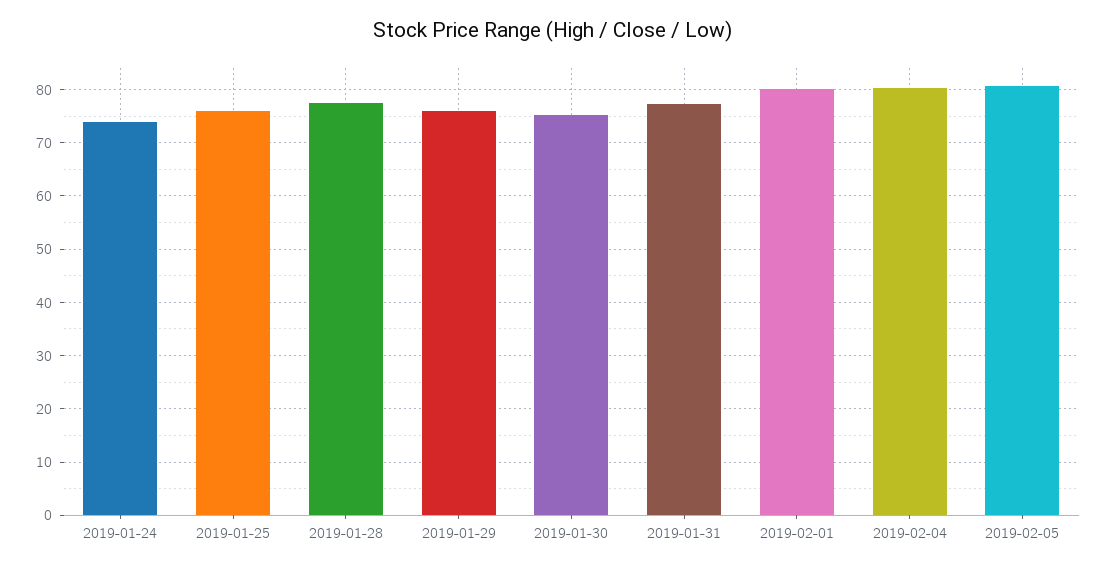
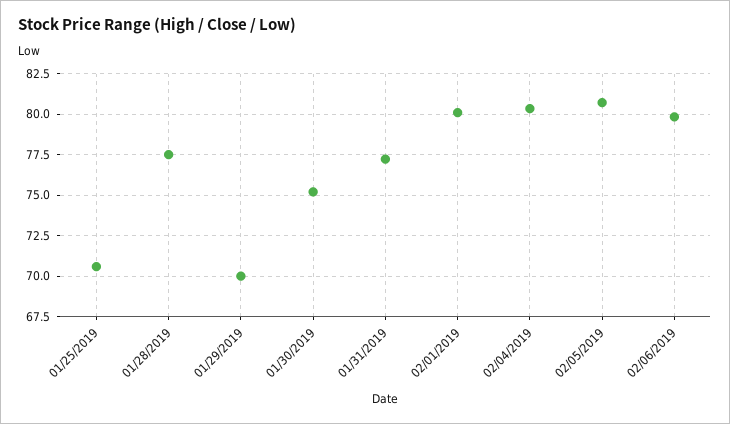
2019-01-24: 74 -> none
2019-01-25: 76 -> 70.5
2019-01-29: 76 -> 70
02/06/2019: none -> 80

